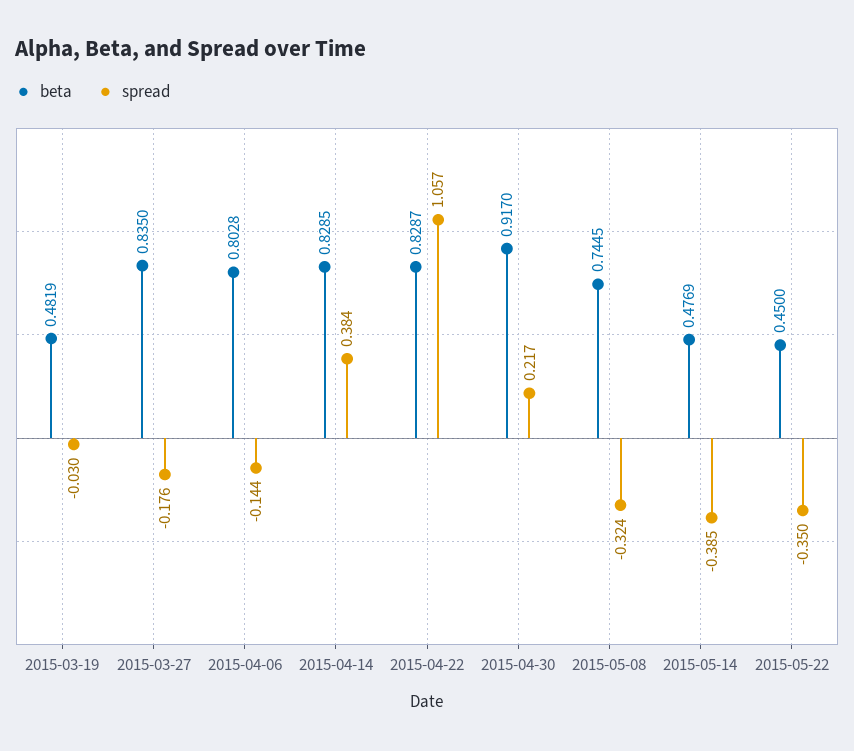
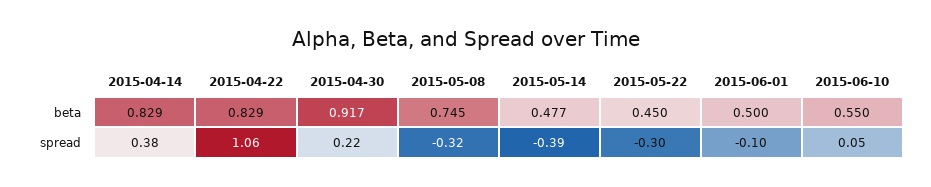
beta, 2015-03-19: 0.4819 -> none
spread, 2015-03-19: -0.03 -> none
beta, 2015-03-27: 0.835 -> none
spread, 2015-03-27: -0.176 -> none
beta, 2015-04-06: 0.8028 -> none
spread, 2015-04-06: -0.144 -> none
spread, 2015-05-22: -0.35 -> -0.3
beta, 2015-06-01: none -> 0.5
beta, 2015-06-10: none -> 0.55
spread, 2015-06-01: none -> -0.1
spread, 2015-06-10: none -> 0.05

